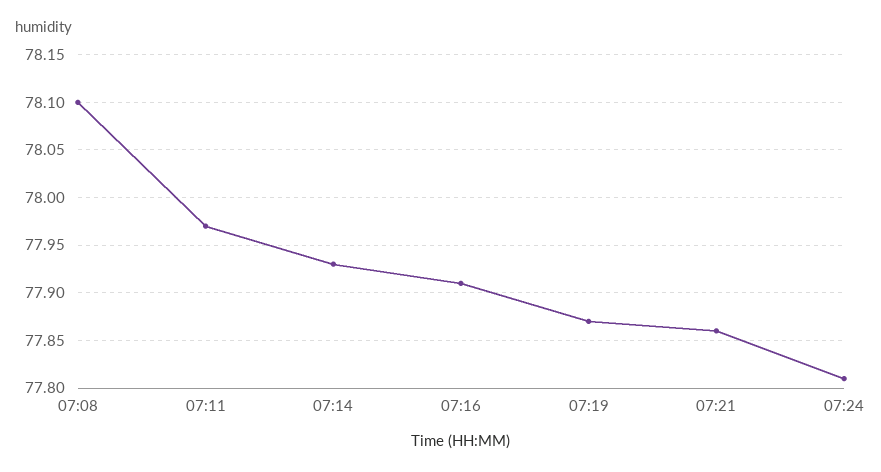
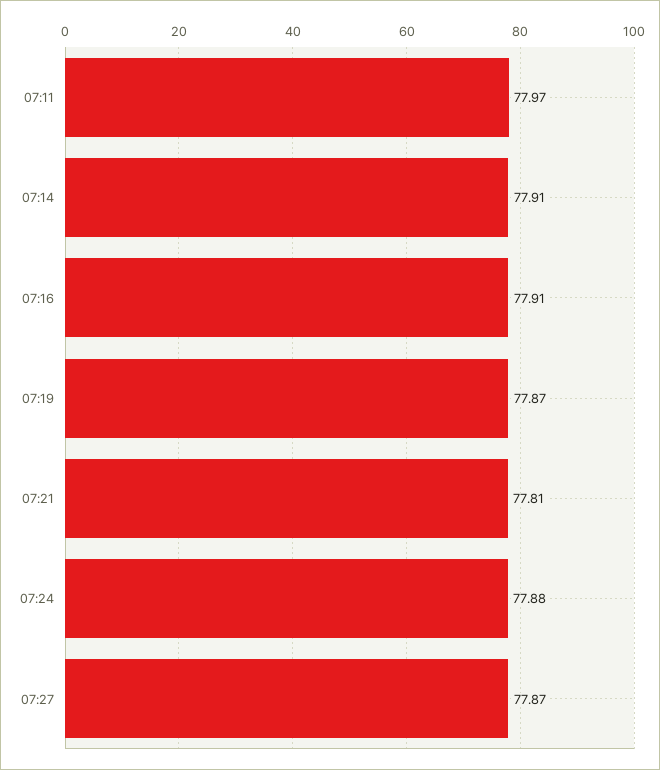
07:08: 78.1 -> none
07:14: 77.93 -> 77.91
07:21: 77.86 -> 77.81
07:24: 77.81 -> 77.88
07:27: none -> 77.87

